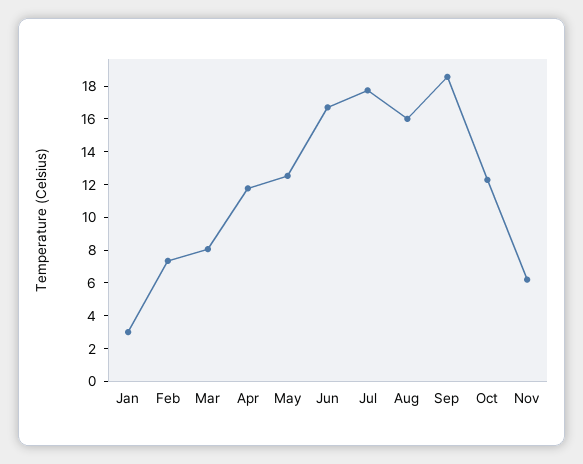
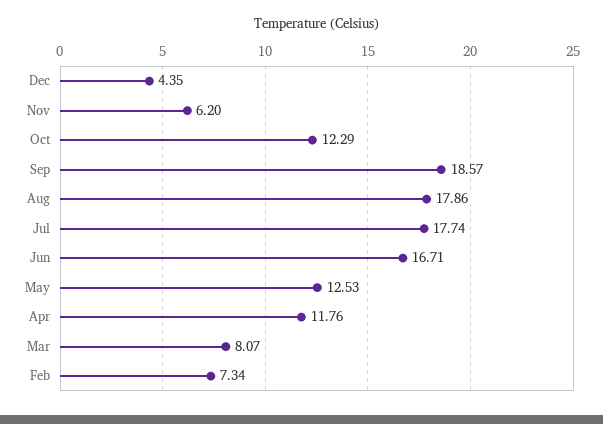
Jan: 3 -> none
Aug: 16 -> 17.86
Dec: none -> 4.35

